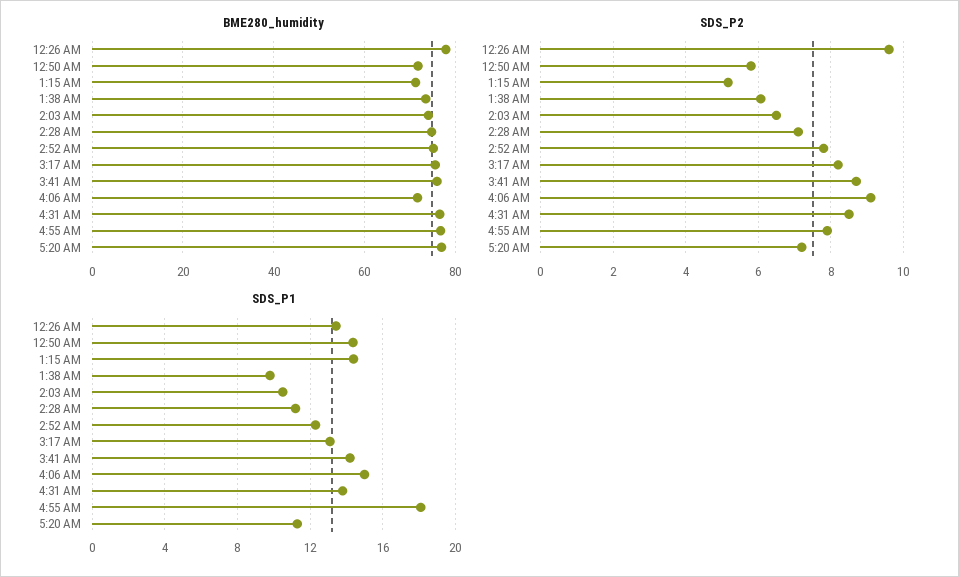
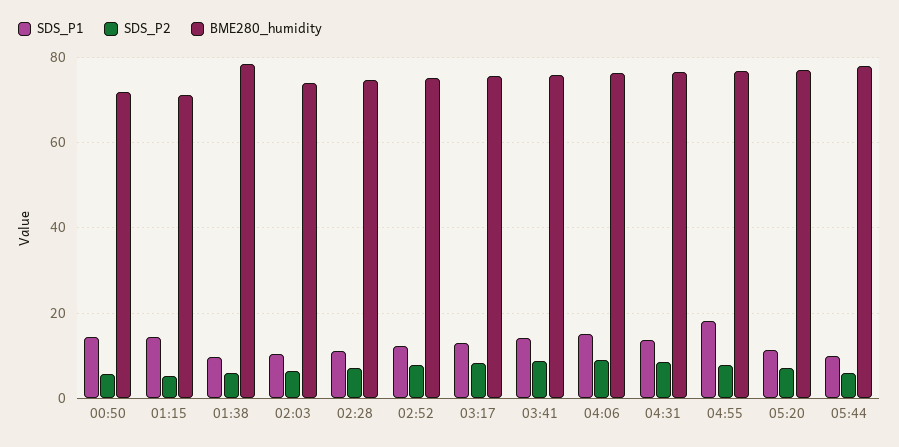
BME280_humidity, 12:26 AM: 78 -> none
BME280_humidity, 1:38 AM: 74 -> 78
BME280_humidity, 4:06 AM: 72 -> 76
SDS_P2, 12:26 AM: 9.6 -> none
SDS_P1, 12:26 AM: 13.5 -> none
SDS_P1, 05:44: none -> 10
SDS_P2, 05:44: none -> 6
BME280_humidity, 05:44: none -> 78

